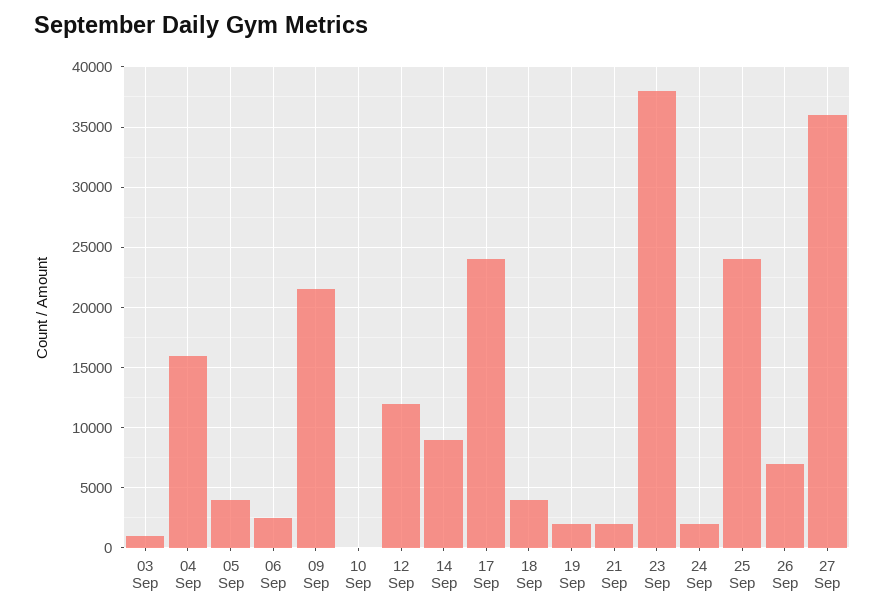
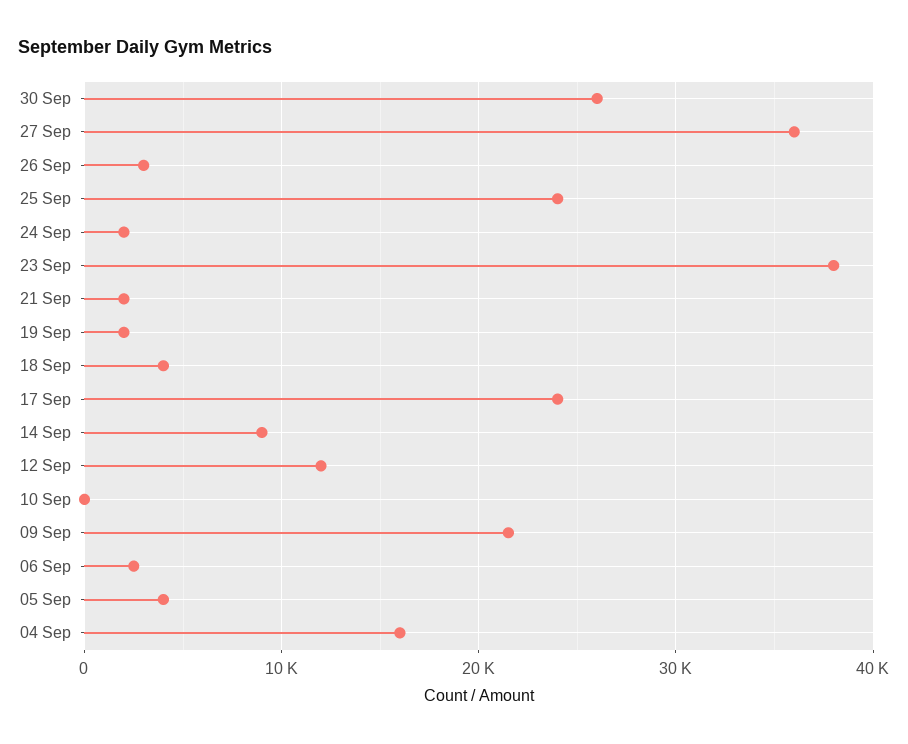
03 Sep: 1000 -> none
26 Sep: 7000 -> 3000
30 Sep: none -> 26000

